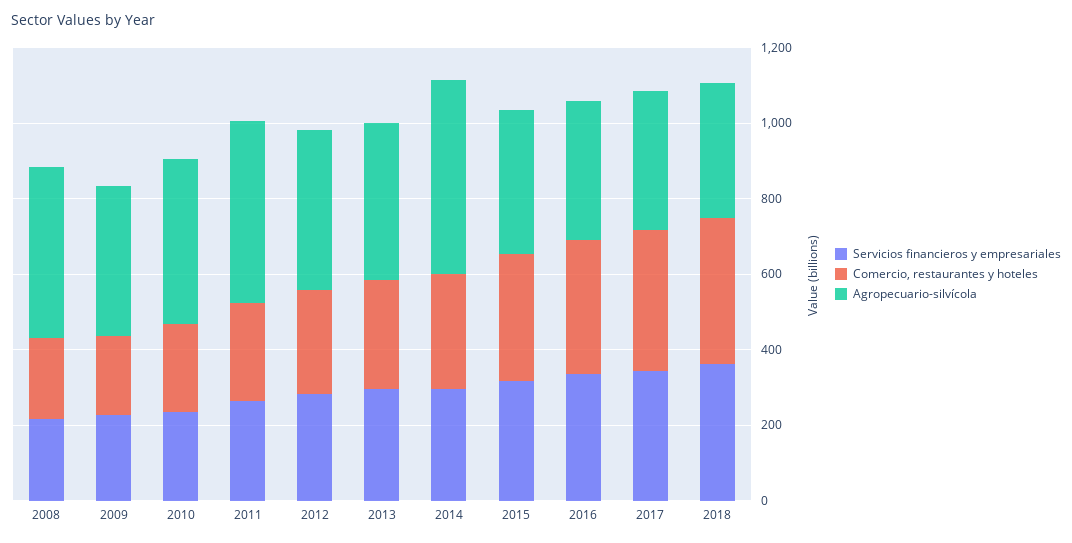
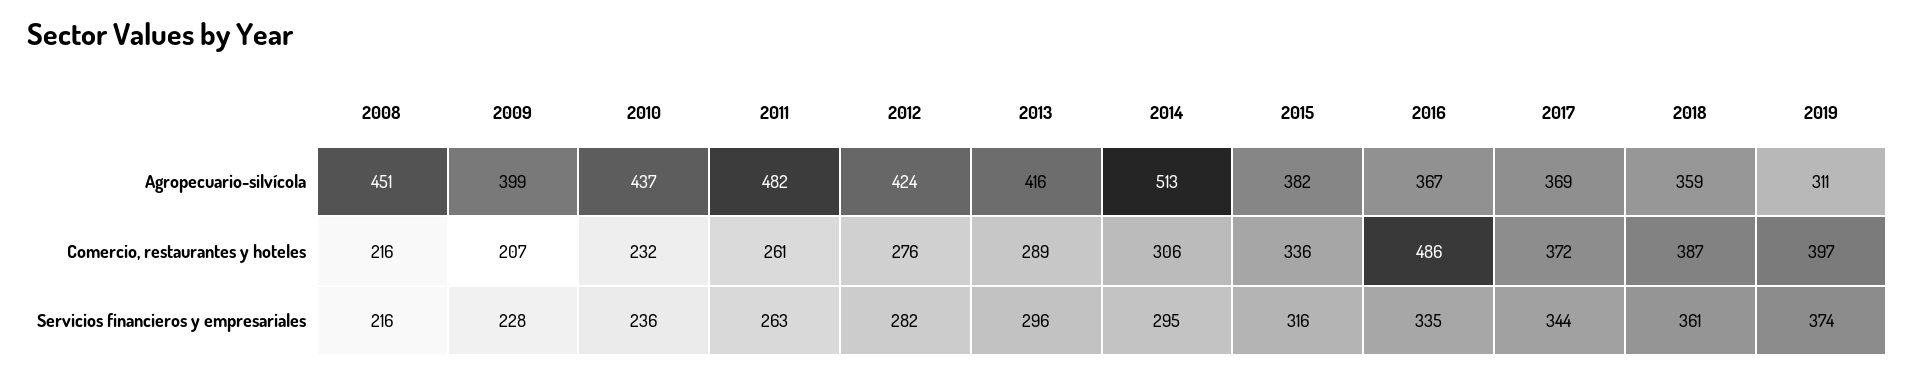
Comercio, restaurantes y hoteles, 2016: 350 -> 486
Agropecuario-silvícola, 2019: none -> 311
Comercio, restaurantes y hoteles, 2019: none -> 397
Servicios financieros y empresariales, 2019: none -> 374

